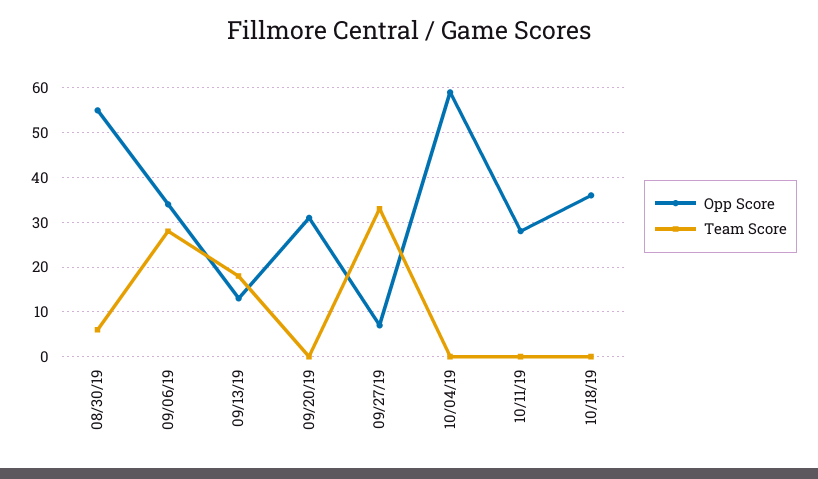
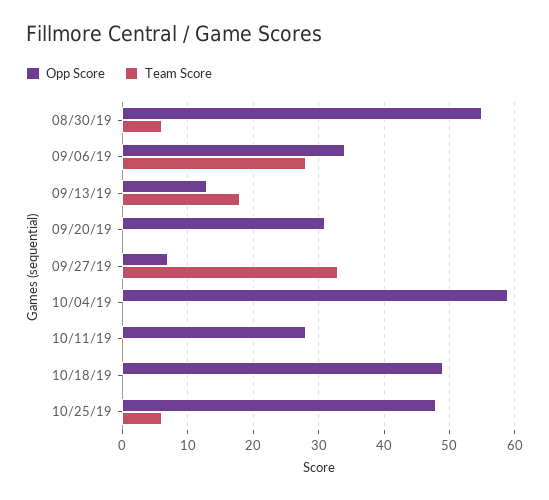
Opp Score, 10/18/19: 35 -> 49
Opp Score, 10/25/19: none -> 48
Team Score, 10/25/19: none -> 6

